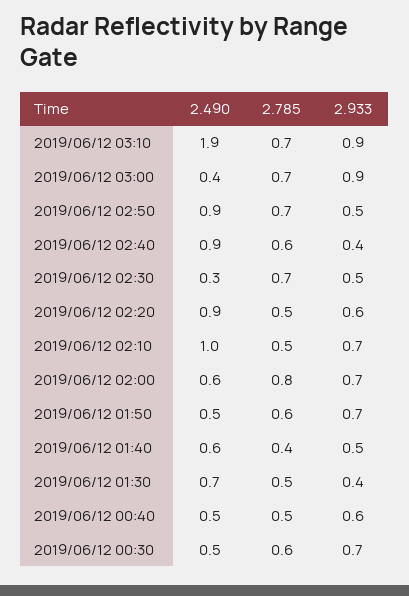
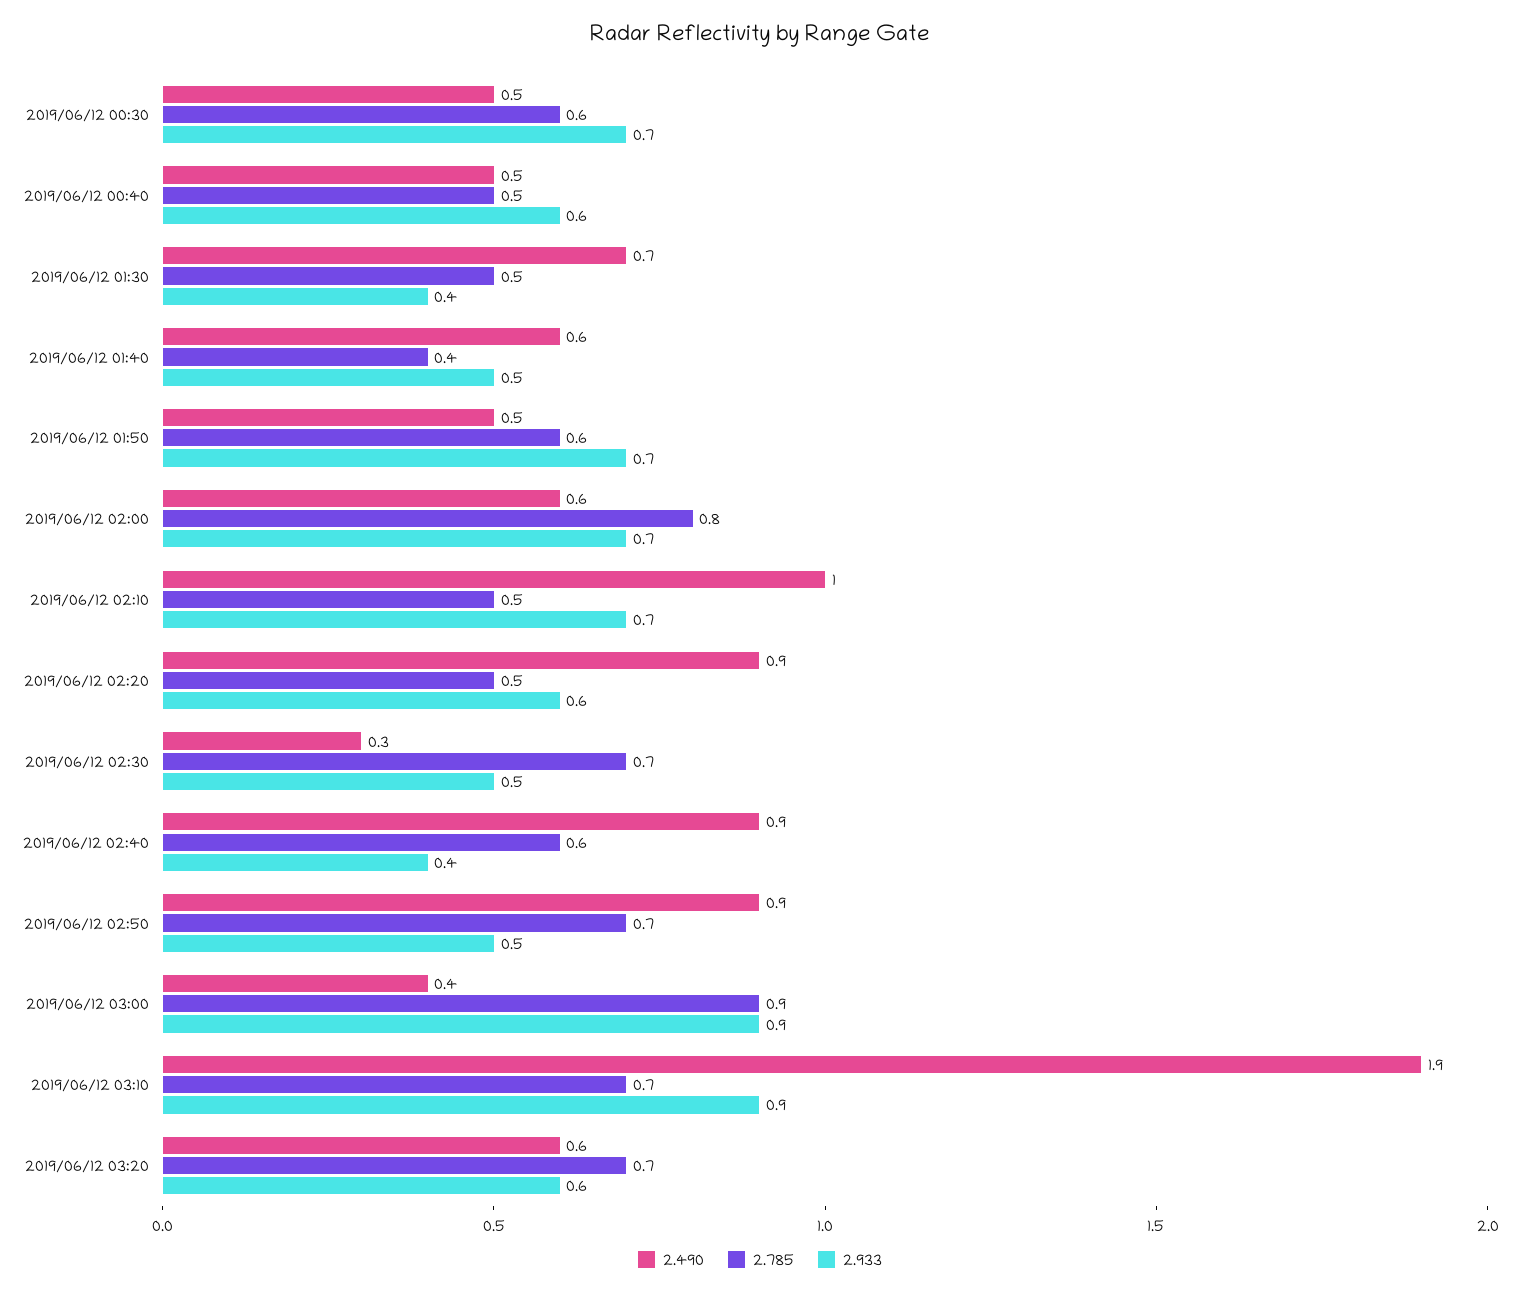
2.785, 2019/06/12 03:00: 0.7 -> 0.9
2.490, 2019/06/12 03:20: none -> 0.6
2.785, 2019/06/12 03:20: none -> 0.7
2.933, 2019/06/12 03:20: none -> 0.6

